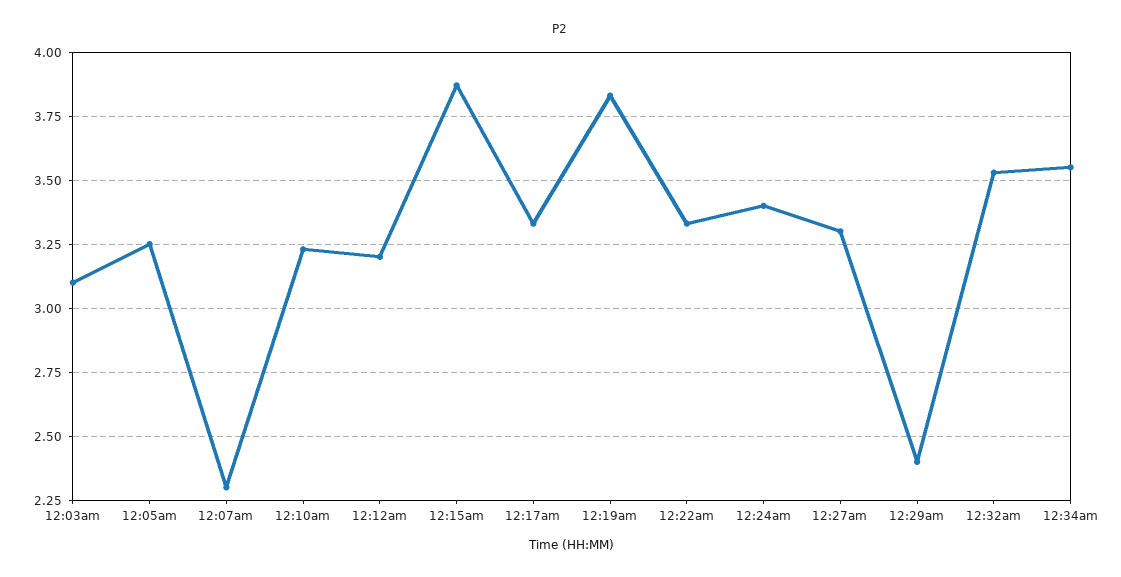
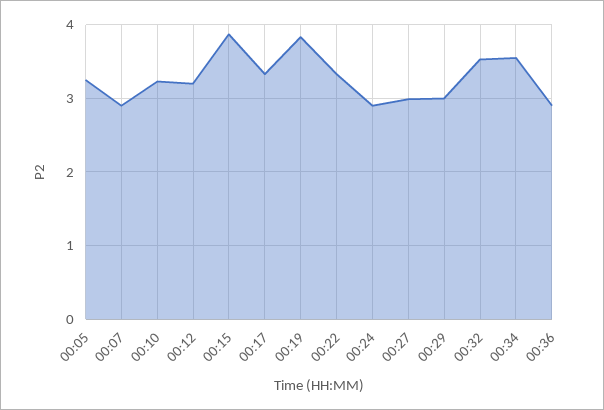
12:03am: 3.1 -> none
12:07am: 2.3 -> 2.9
12:24am: 3.4 -> 2.9
12:27am: 3.3 -> 3
12:29am: 2.4 -> 3
00:36: none -> 2.9

